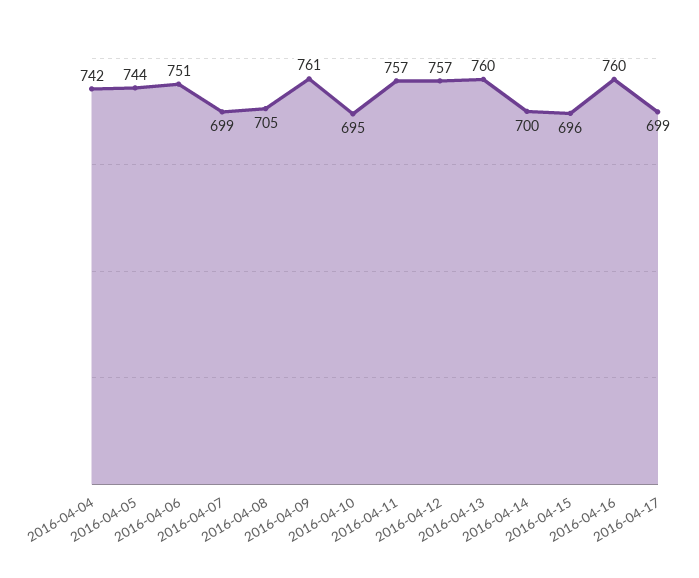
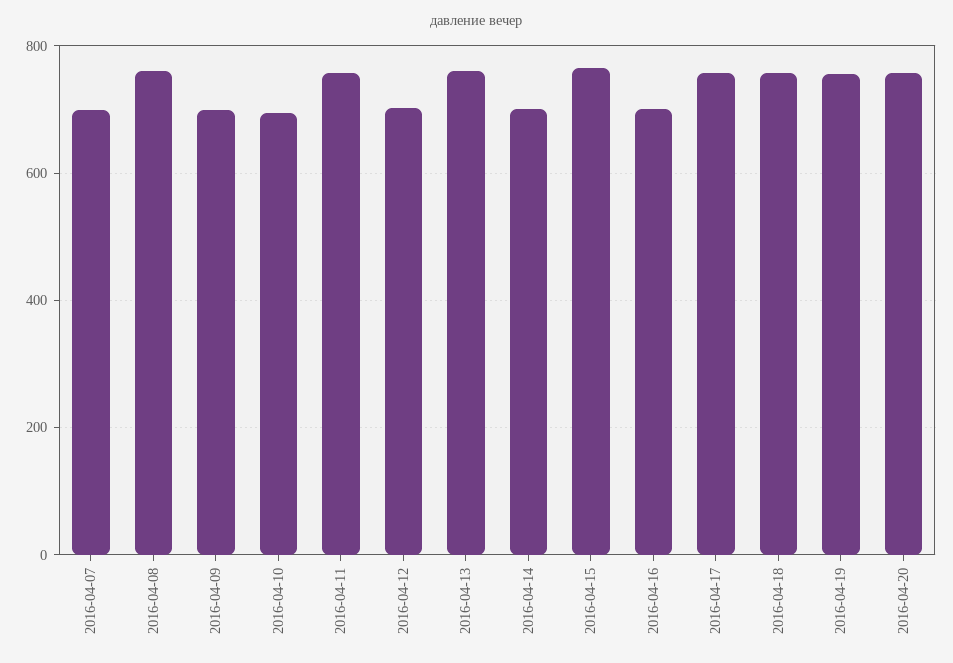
2016-04-04: 742 -> none
2016-04-05: 744 -> none
2016-04-06: 751 -> none
2016-04-08: 705 -> 760
2016-04-09: 761 -> 700
2016-04-12: 757 -> 700
2016-04-15: 696 -> 760
2016-04-16: 760 -> 700
2016-04-17: 699 -> 760
2016-04-18: none -> 760
2016-04-19: none -> 760
2016-04-20: none -> 760

